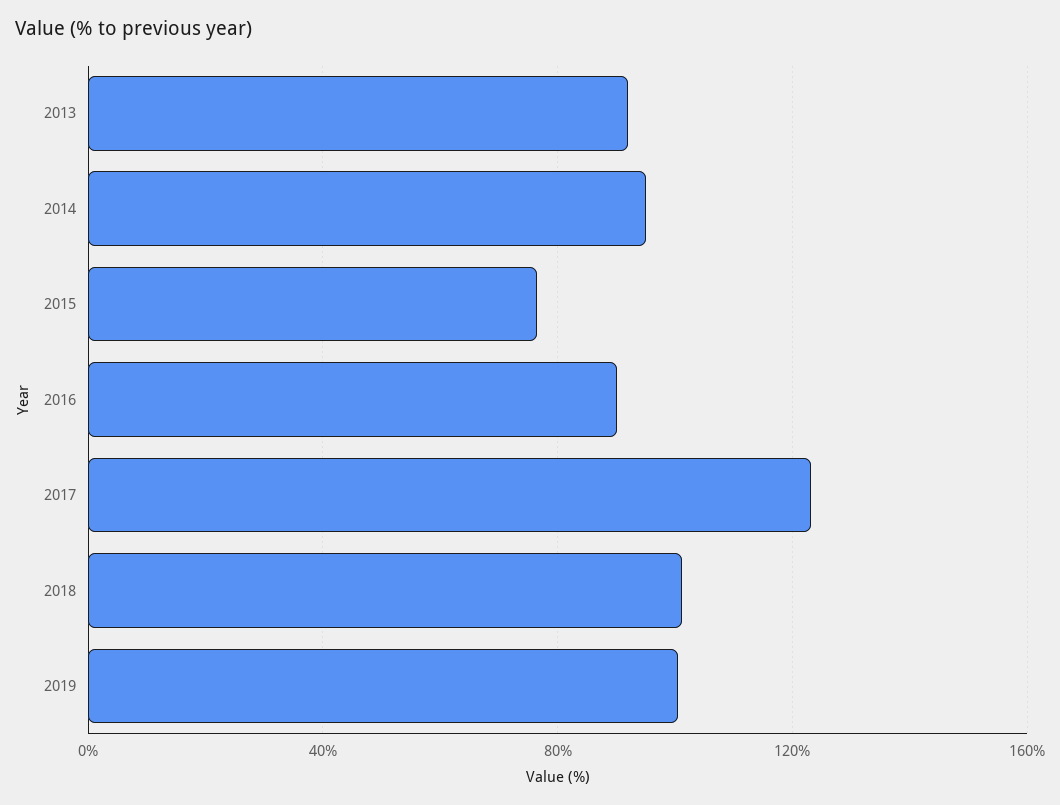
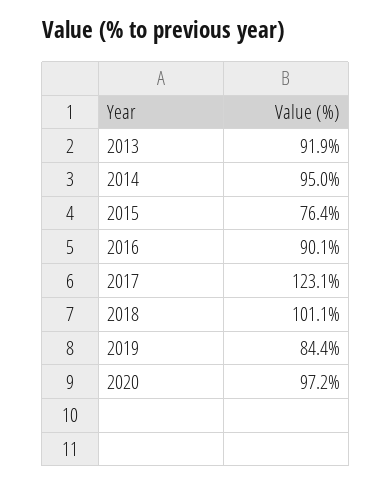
2019: 100 -> 84.4
2020: none -> 97.2

